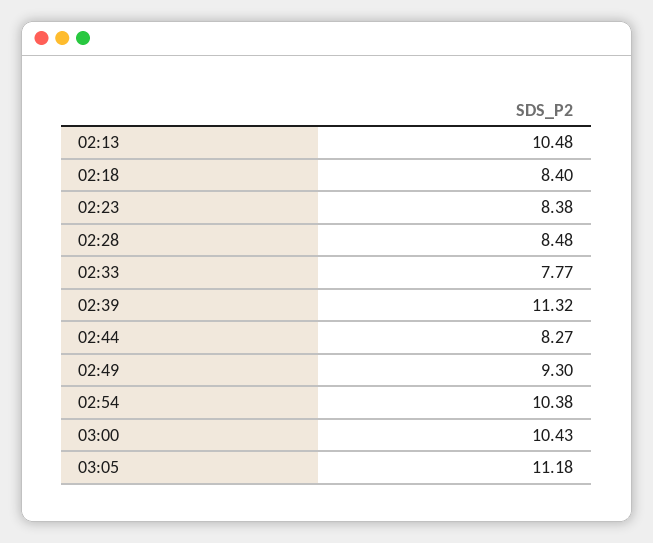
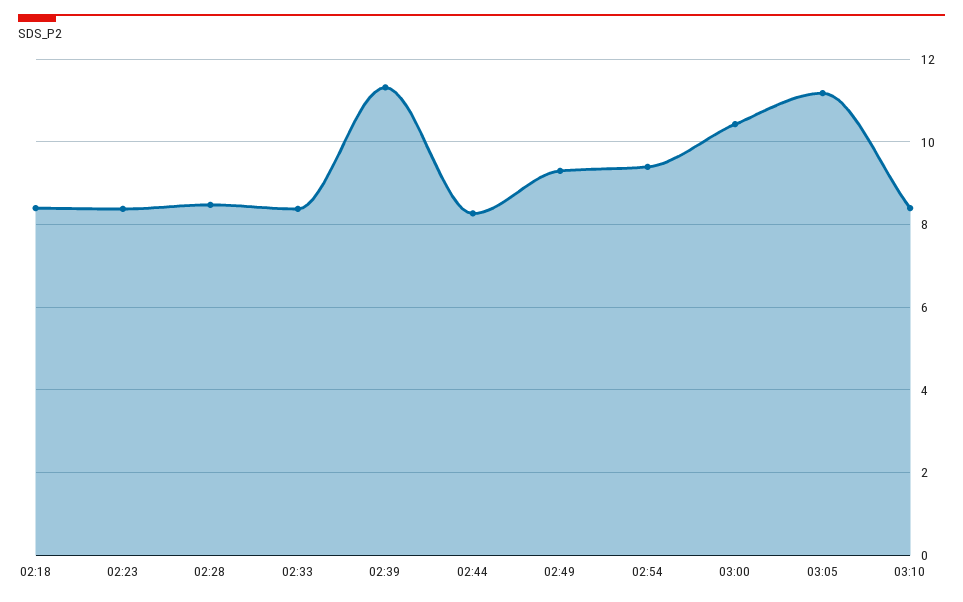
02:13: 10.48 -> none
02:33: 7.77 -> 8.4
02:54: 10.38 -> 9.4
03:10: none -> 8.4

